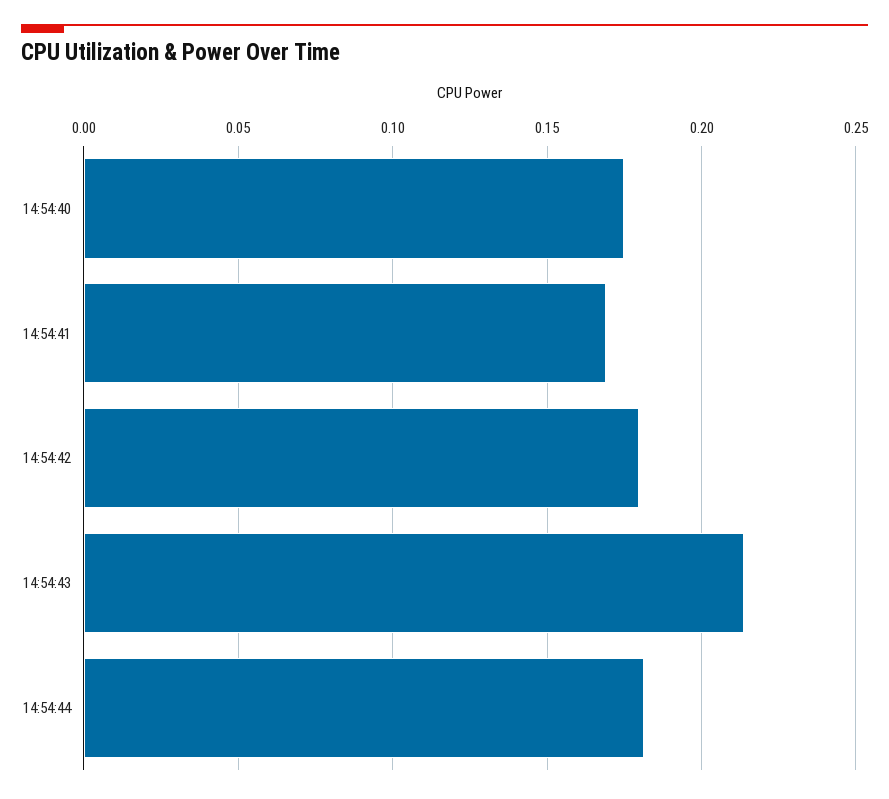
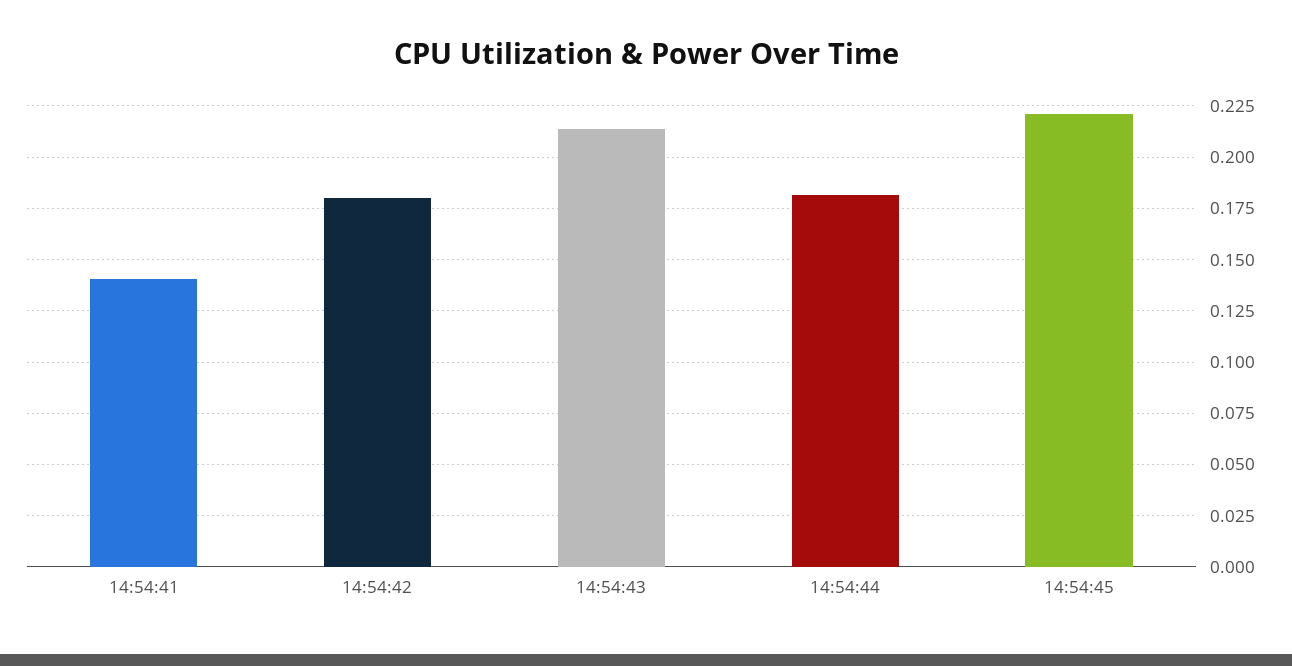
14:54:40: 0.175 -> none
14:54:41: 0.17 -> 0.14
14:54:45: none -> 0.22

